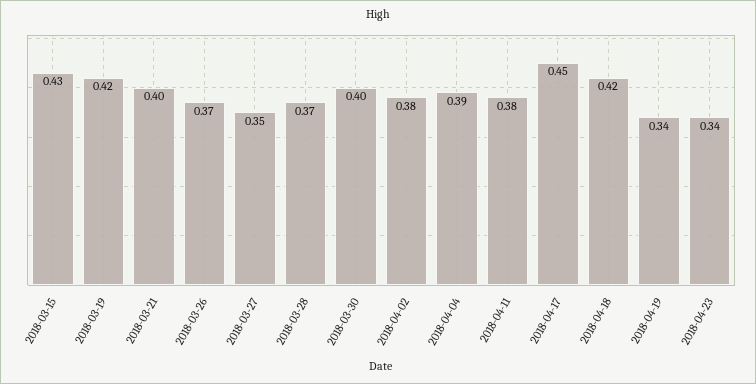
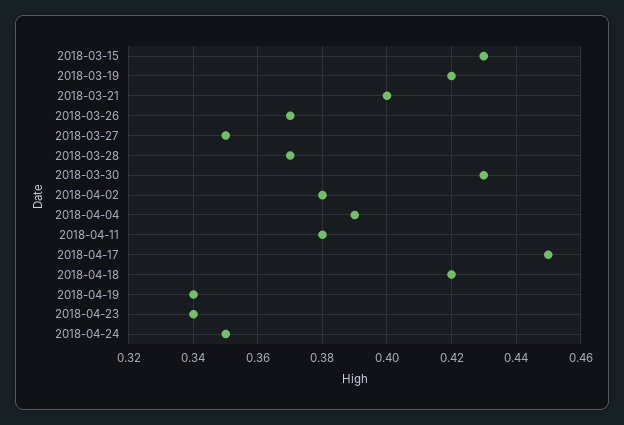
2018-03-30: 0.4 -> 0.43
2018-04-24: none -> 0.35

